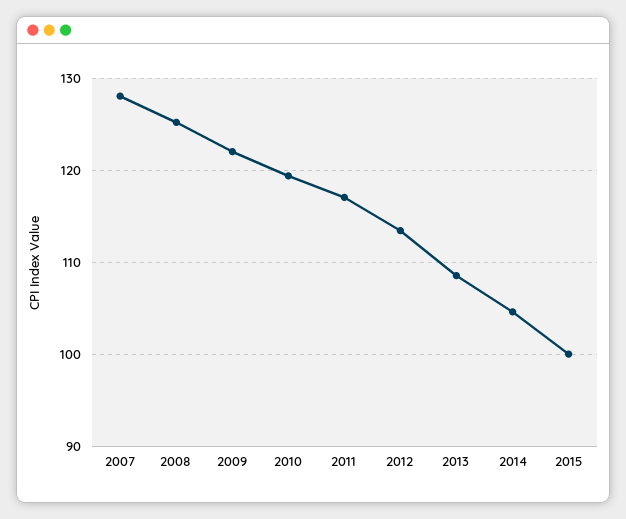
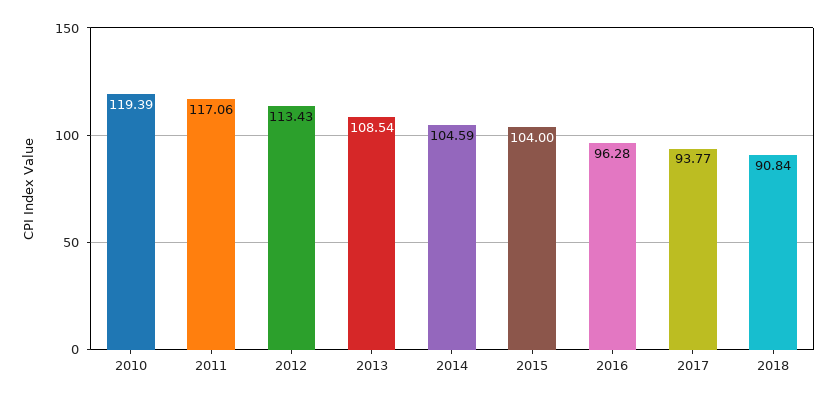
2007: 128 -> none
2008: 125 -> none
2009: 122 -> none
2015: 100 -> 104
2016: none -> 96.28
2017: none -> 93.77
2018: none -> 90.84

